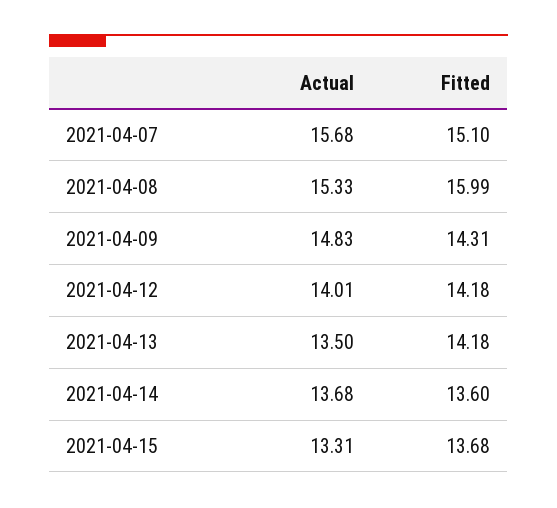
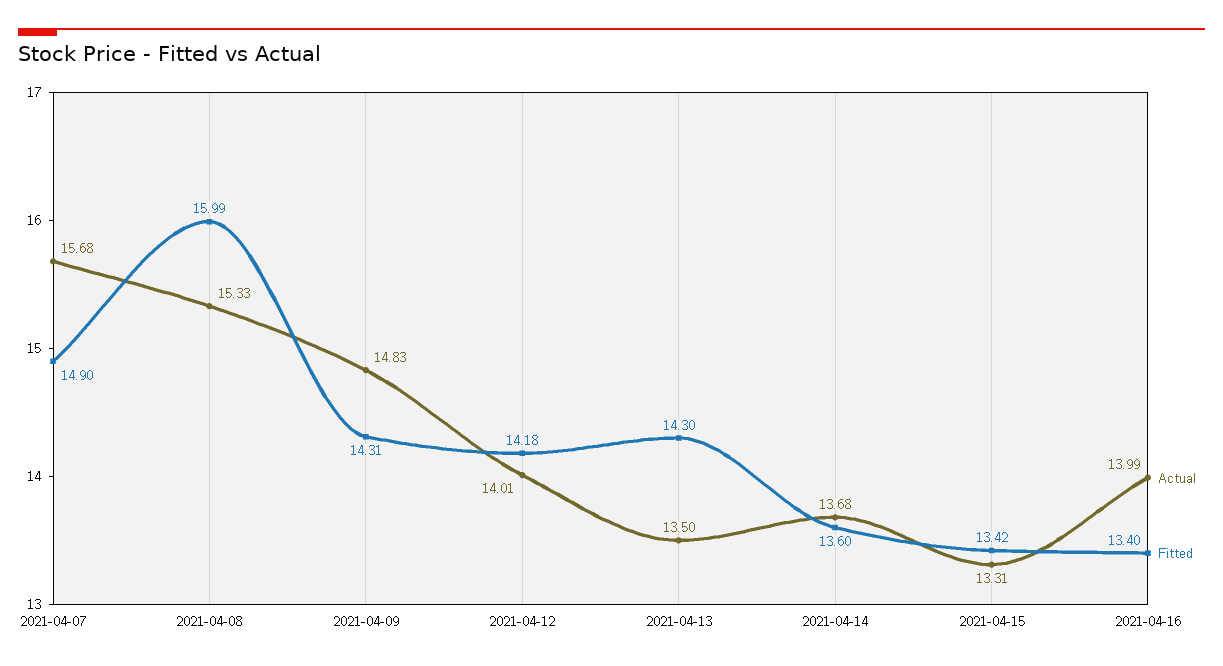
Fitted, 2021-04-07: 15.1 -> 14.9
Fitted, 2021-04-13: 14.18 -> 14.3
Fitted, 2021-04-15: 13.68 -> 13.42
Actual, 2021-04-16: none -> 13.99
Fitted, 2021-04-16: none -> 13.4

